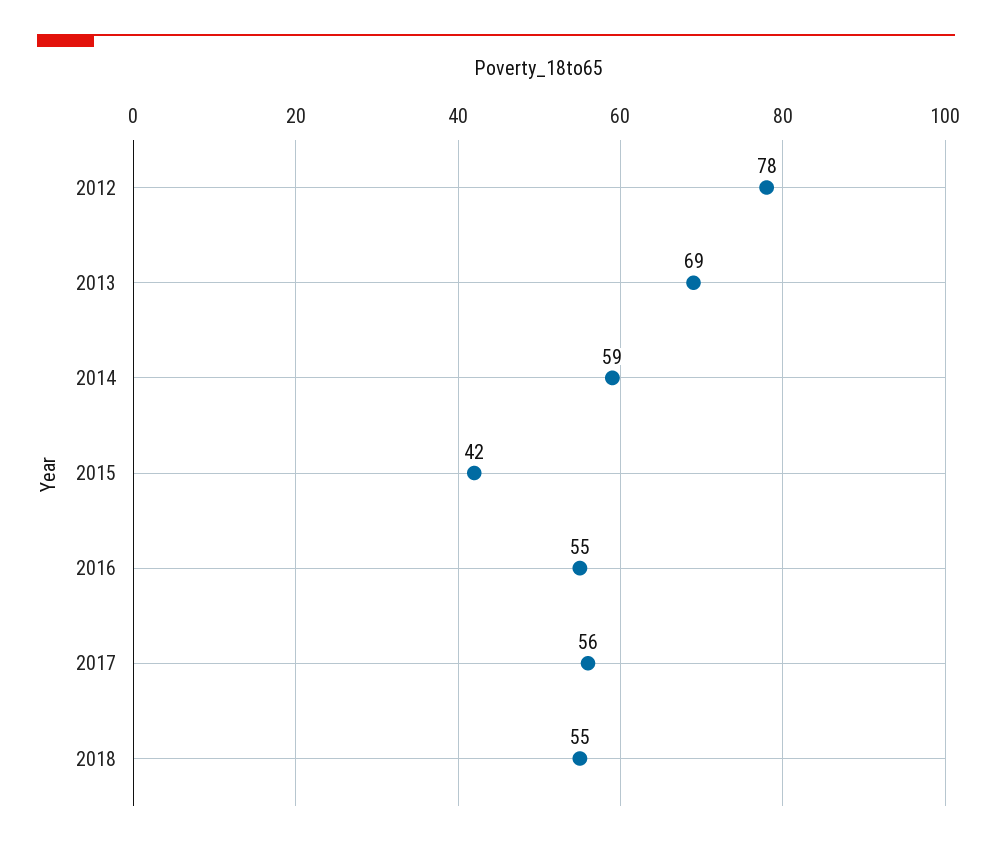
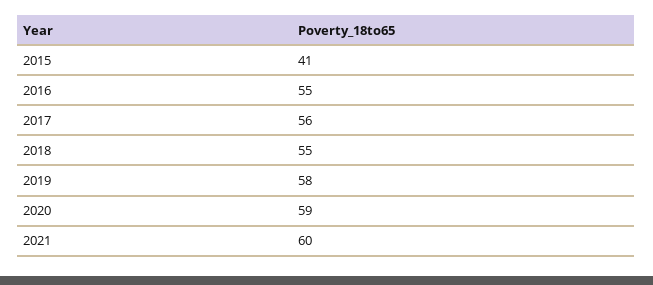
2012: 78 -> none
2013: 69 -> none
2014: 59 -> none
2015: 42 -> 41
2019: none -> 58
2020: none -> 59
2021: none -> 60

